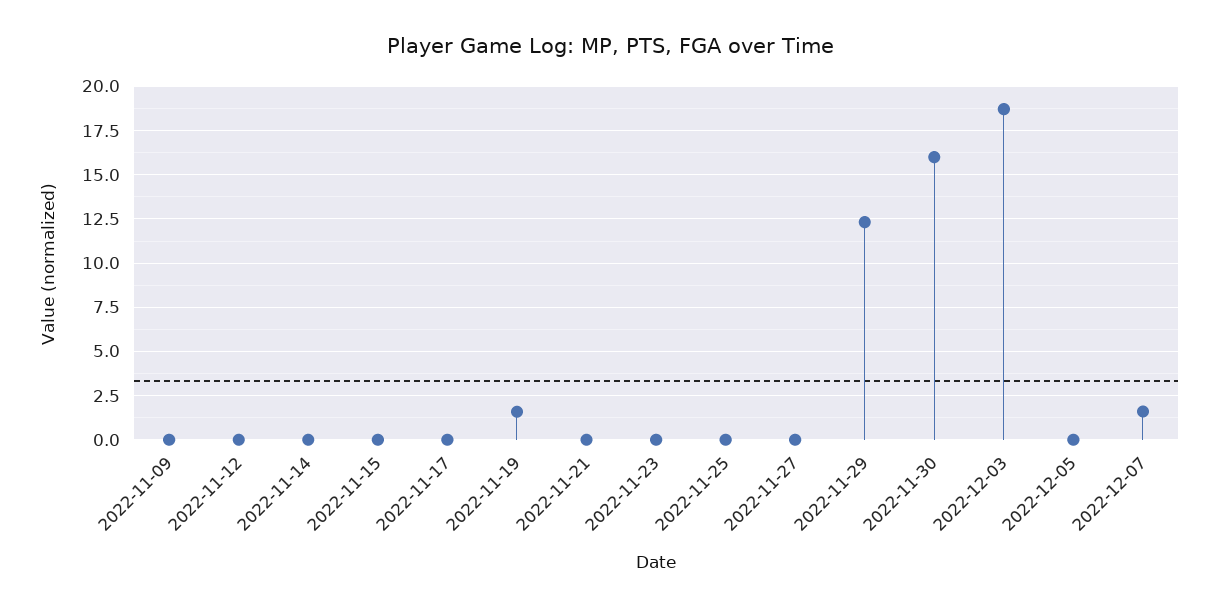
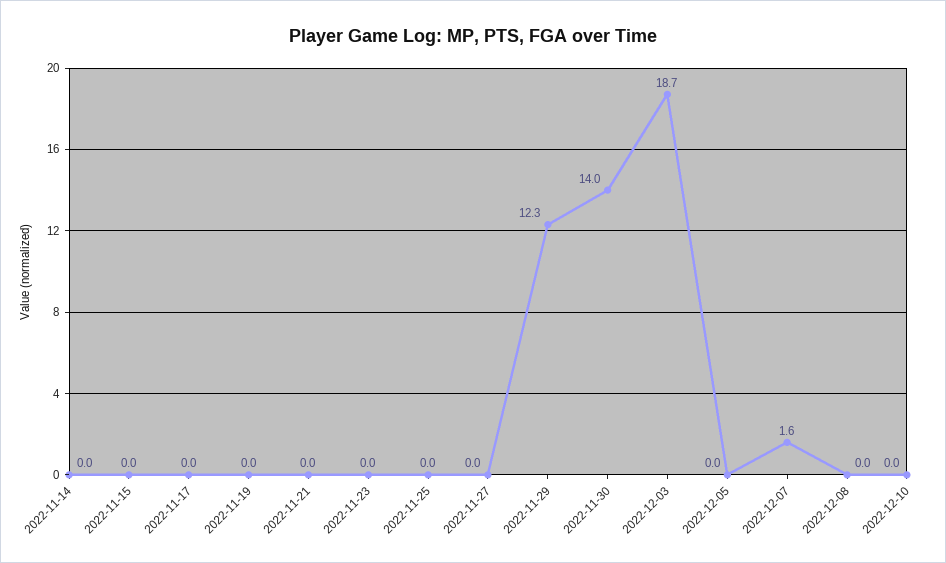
2022-11-09: 0 -> none
2022-11-12: 0 -> none
2022-11-19: 1.5 -> 0
2022-11-30: 16 -> 14
2022-12-08: none -> 0
2022-12-10: none -> 0

